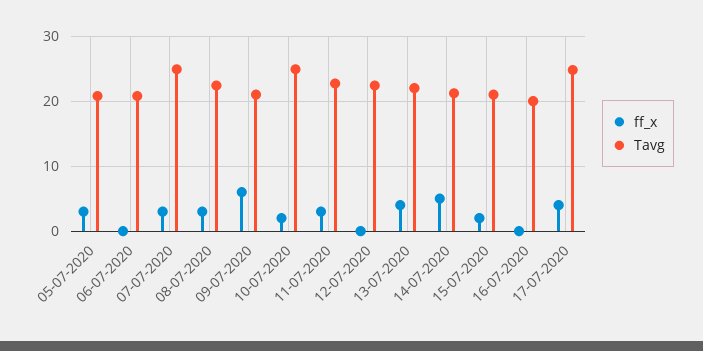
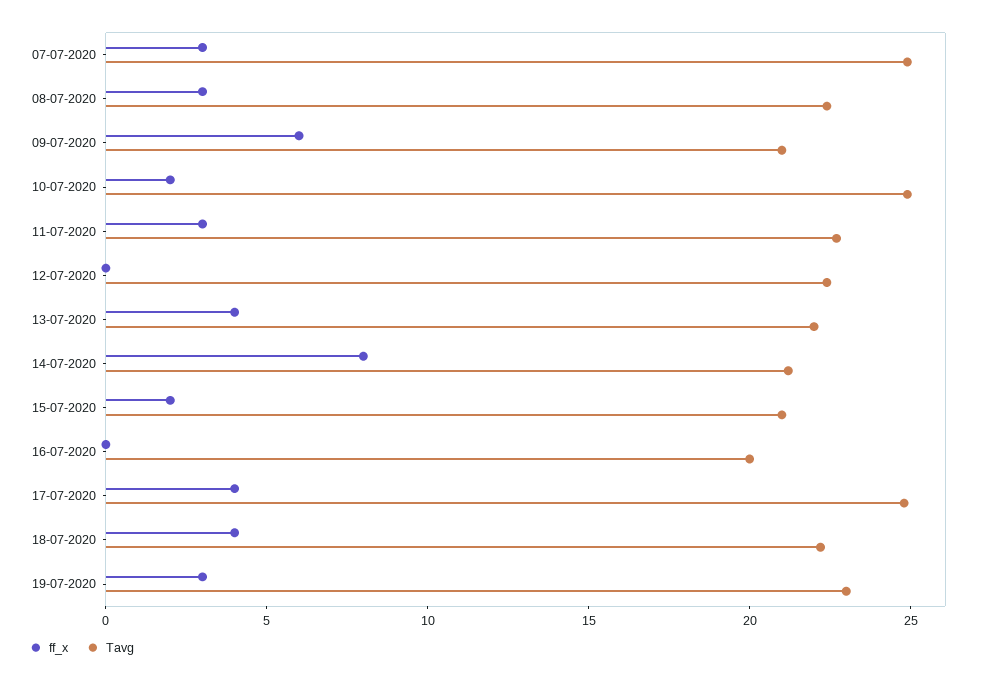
ff_x, 05-07-2020: 3 -> none
Tavg, 05-07-2020: 21 -> none
ff_x, 06-07-2020: 0 -> none
Tavg, 06-07-2020: 21 -> none
ff_x, 14-07-2020: 5 -> 8
ff_x, 18-07-2020: none -> 4
Tavg, 18-07-2020: none -> 22
ff_x, 19-07-2020: none -> 3
Tavg, 19-07-2020: none -> 23

